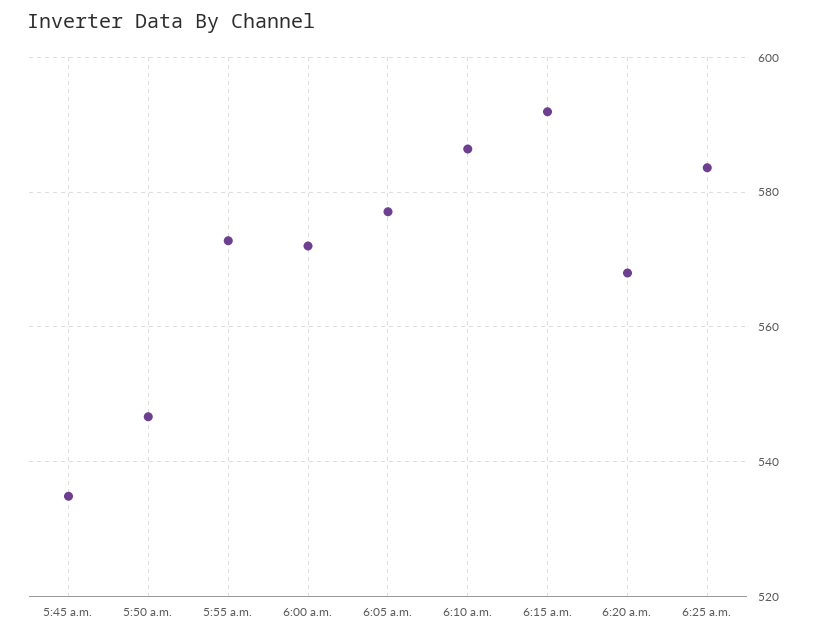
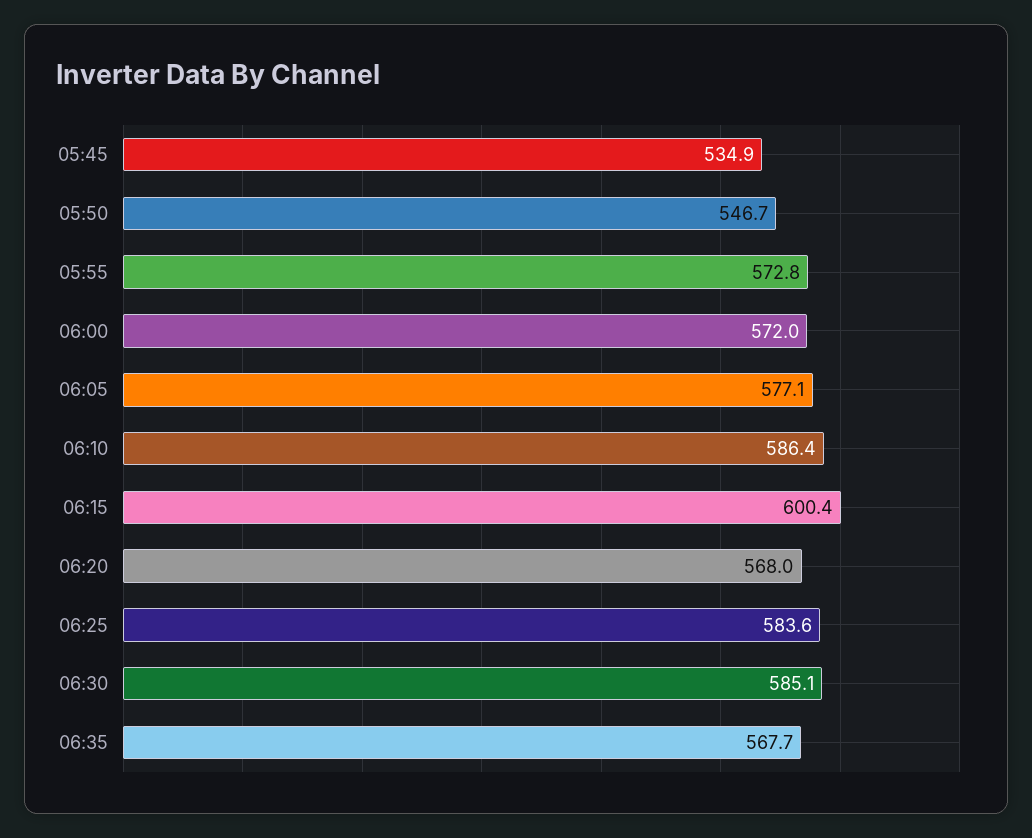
6:15 a.m.: 592 -> 600.4
06:30: none -> 585.1
06:35: none -> 567.7

